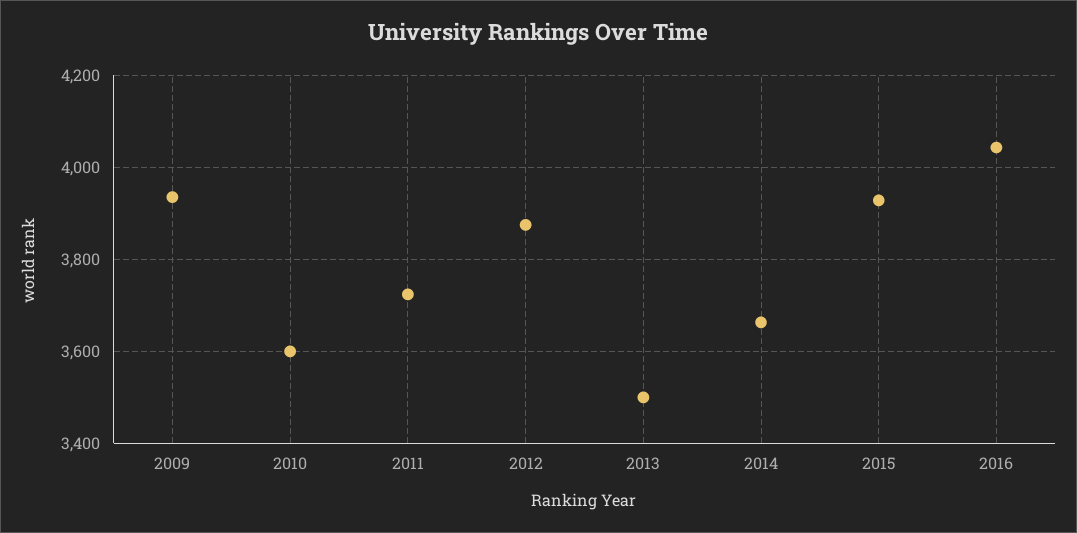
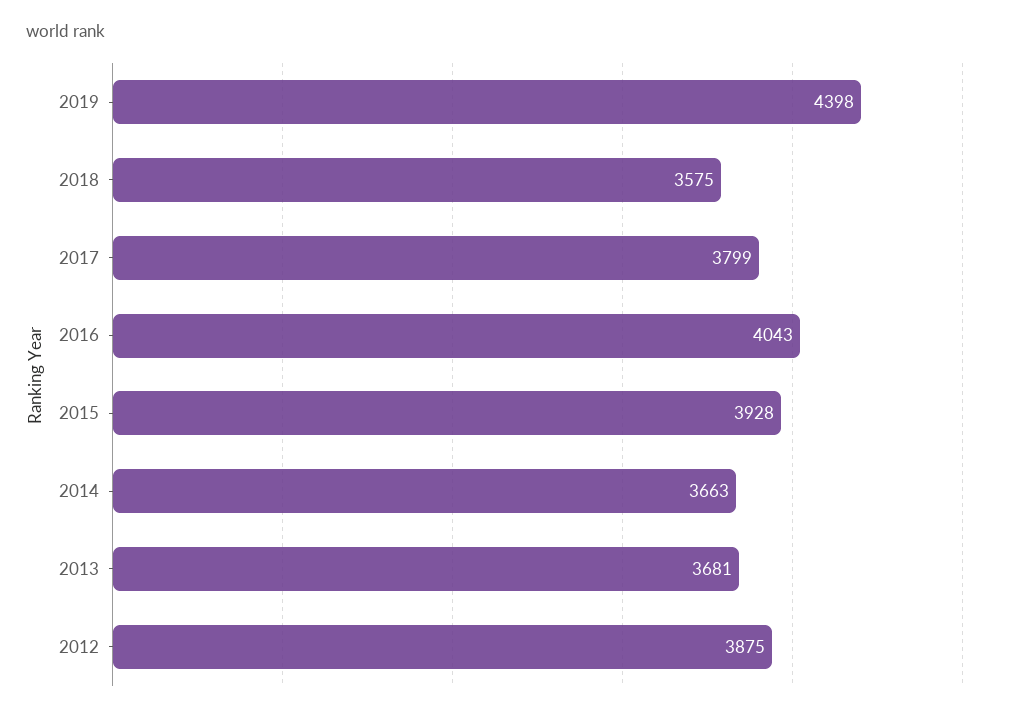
2009: 3940 -> none
2010: 3600 -> none
2011: 3720 -> none
2013: 3500 -> 3681
2019: none -> 4398
2018: none -> 3575
2017: none -> 3799

